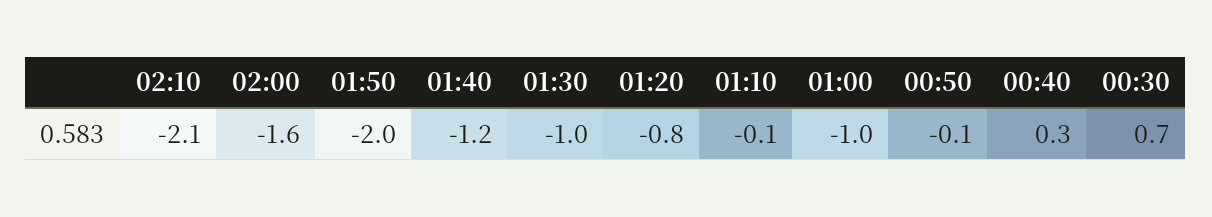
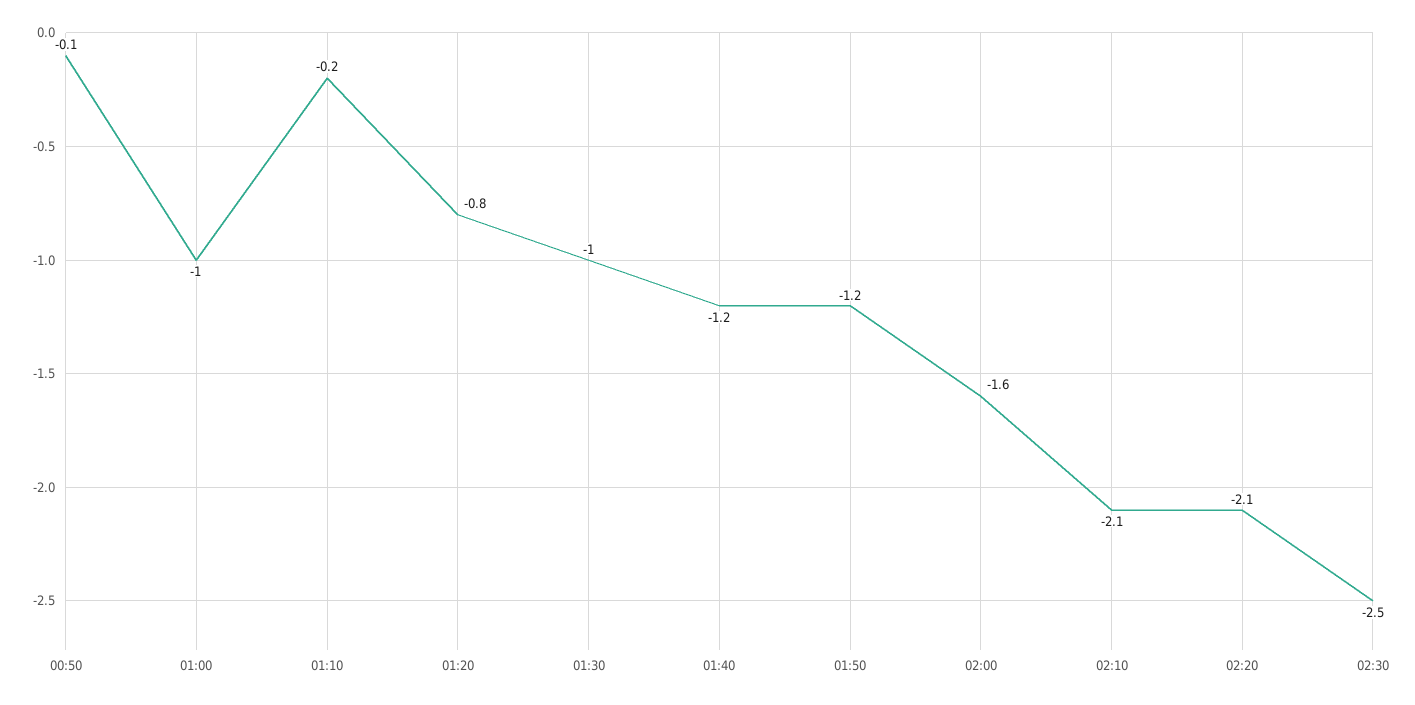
01:50: -2 -> -1.2
01:10: -0.1 -> -0.2
00:40: 0.3 -> none
00:30: 0.7 -> none
02:20: none -> -2.1
02:30: none -> -2.5

